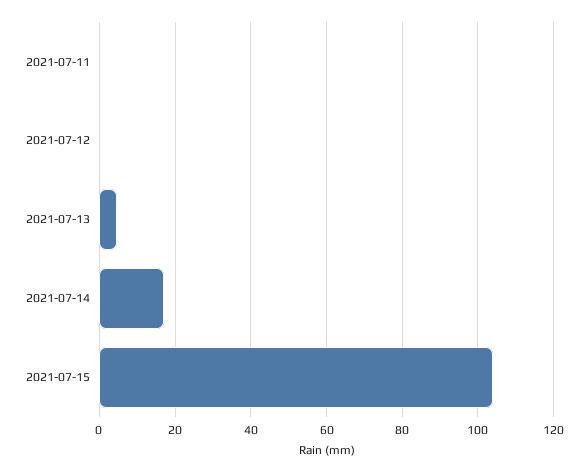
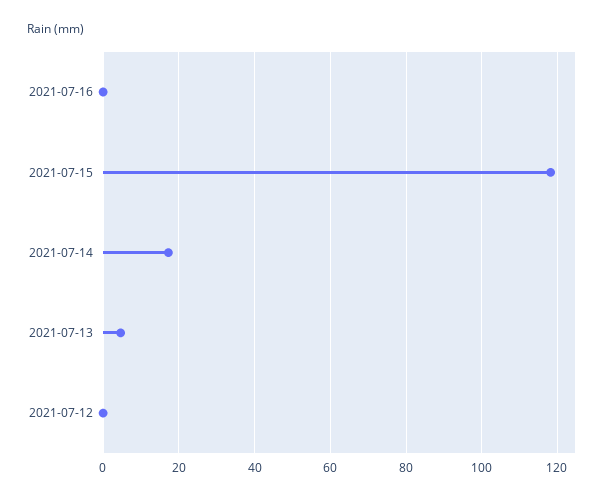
2021-07-11: 0 -> none
2021-07-15: 104 -> 118
2021-07-16: none -> 0

